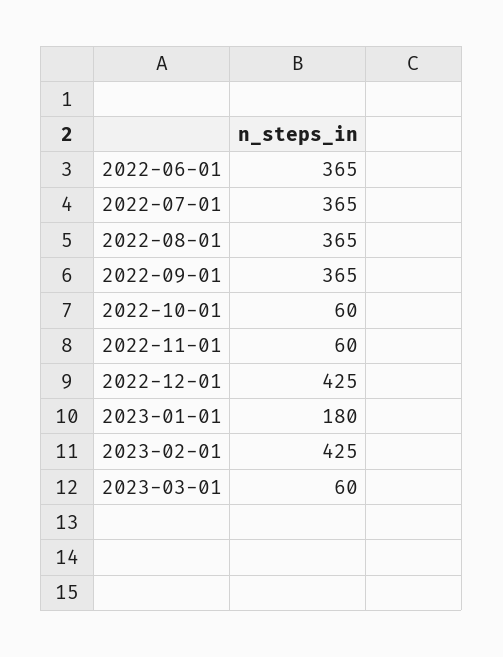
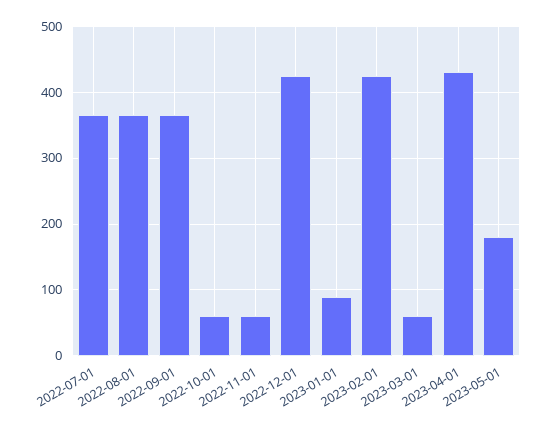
2022-06-01: 365 -> none
2023-01-01: 180 -> 90
2023-04-01: none -> 430
2023-05-01: none -> 180

